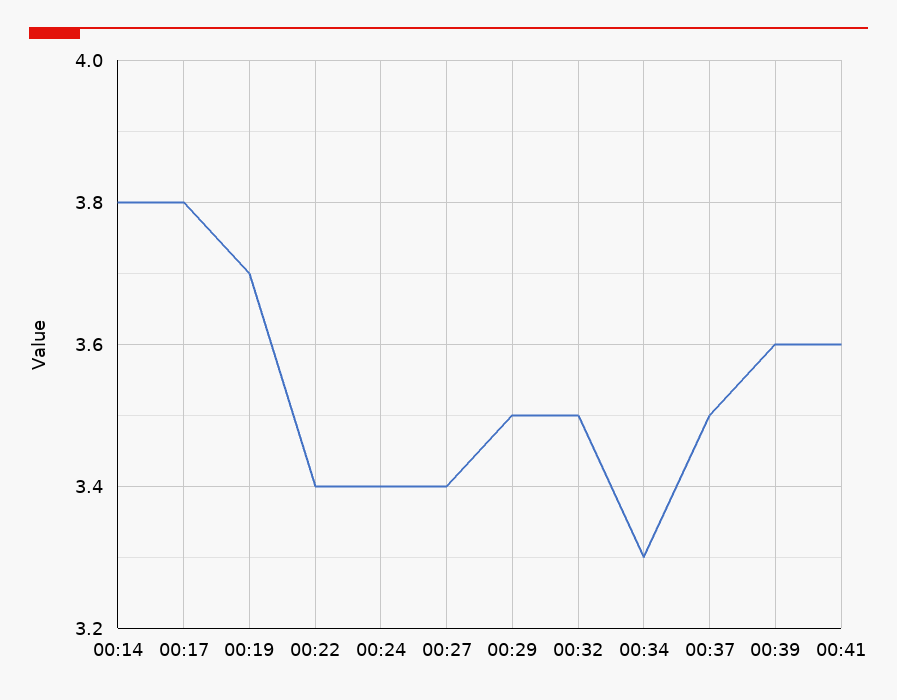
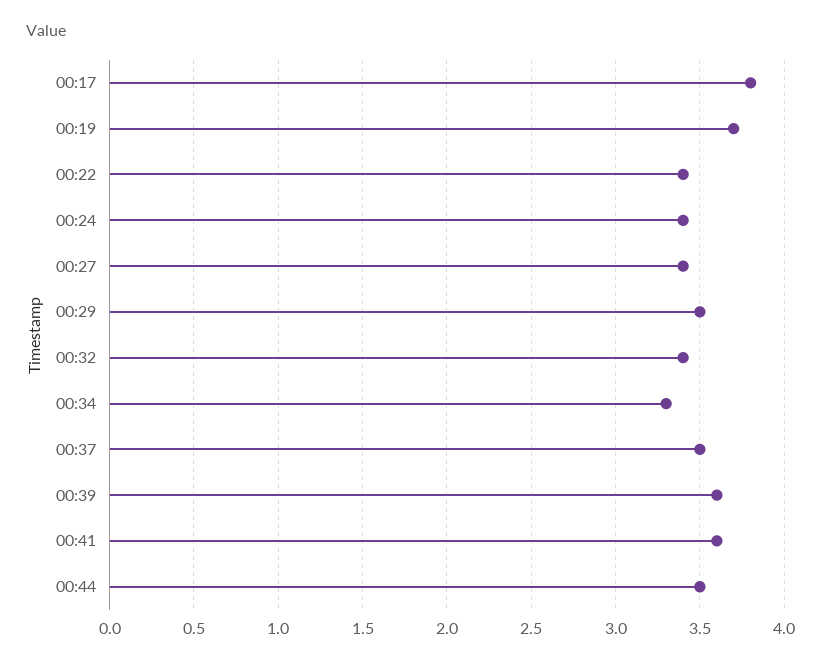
00:14: 3.8 -> none
00:32: 3.5 -> 3.4
00:44: none -> 3.5

